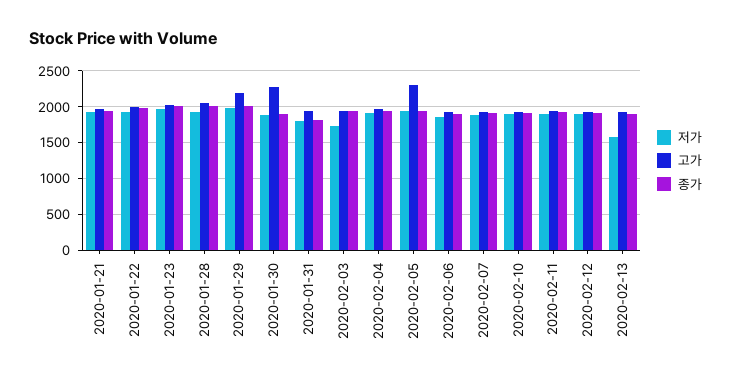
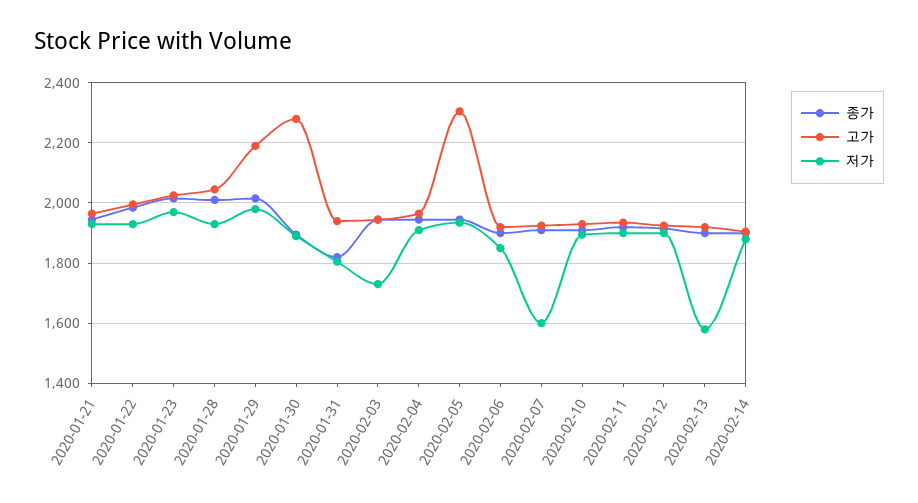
저가, 2020-02-07: 1900 -> 1600
종가, 2020-02-14: none -> 1900
고가, 2020-02-14: none -> 1900
저가, 2020-02-14: none -> 1880

